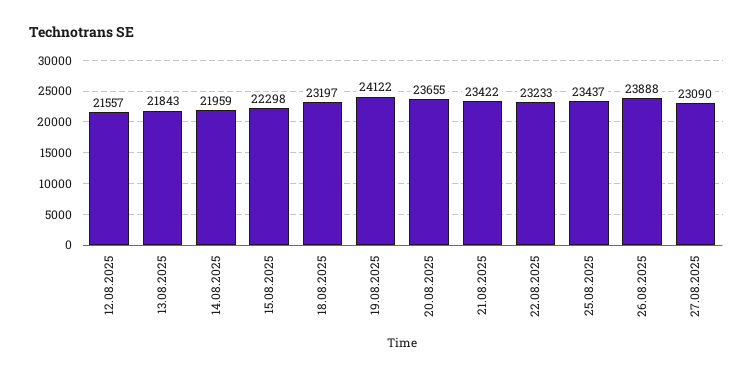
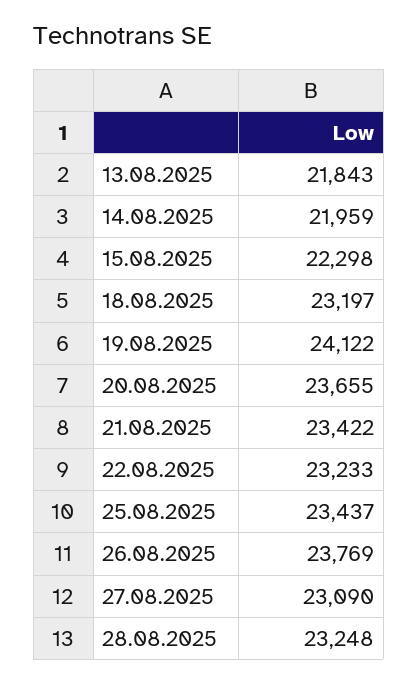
12.08.2025: 21557 -> none
26.08.2025: 23888 -> 23769
28.08.2025: none -> 23248

